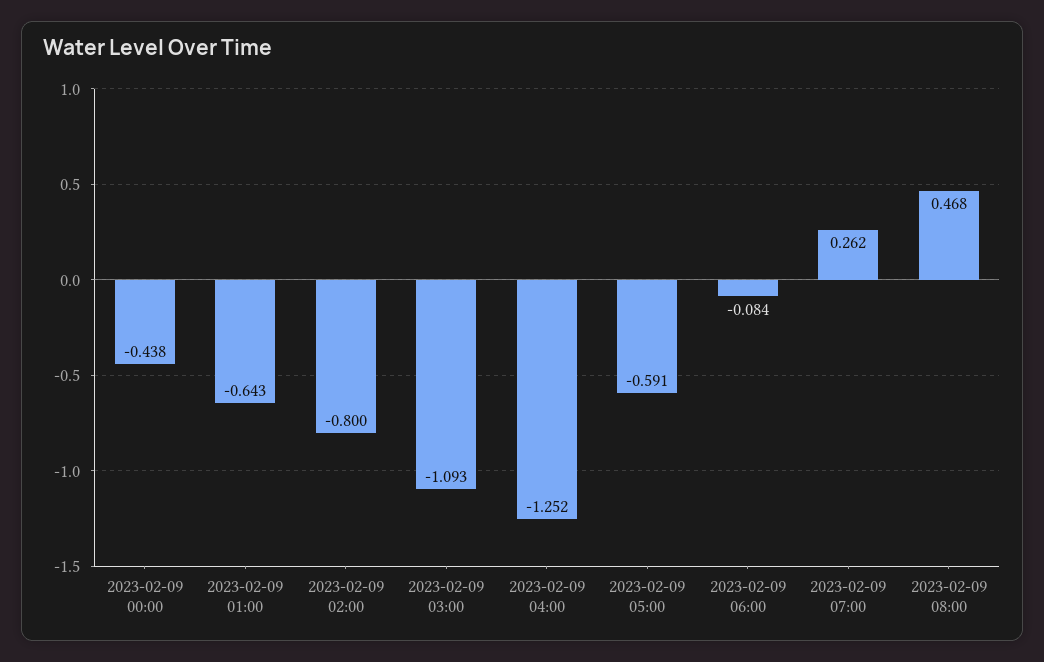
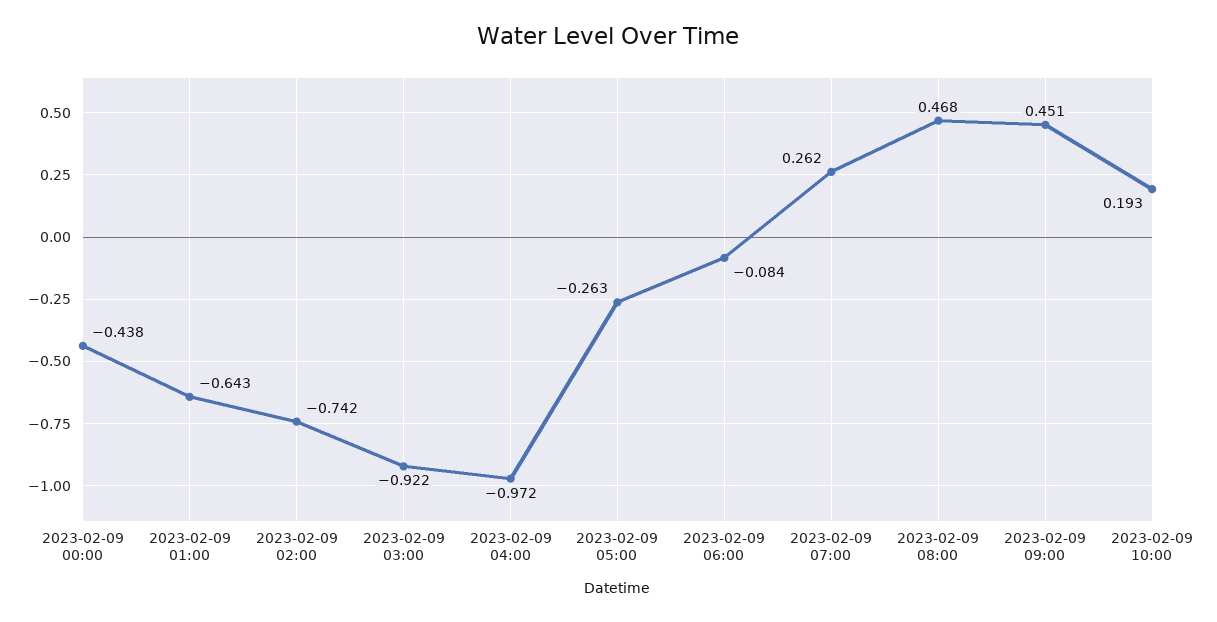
2023-02-09 02:00: -0.8 -> -0.742
2023-02-09 03:00: -1.093 -> -0.922
2023-02-09 04:00: -1.252 -> -0.972
2023-02-09 05:00: -0.591 -> -0.263
2023-02-09 09:00: none -> 0.451
2023-02-09 10:00: none -> 0.193

